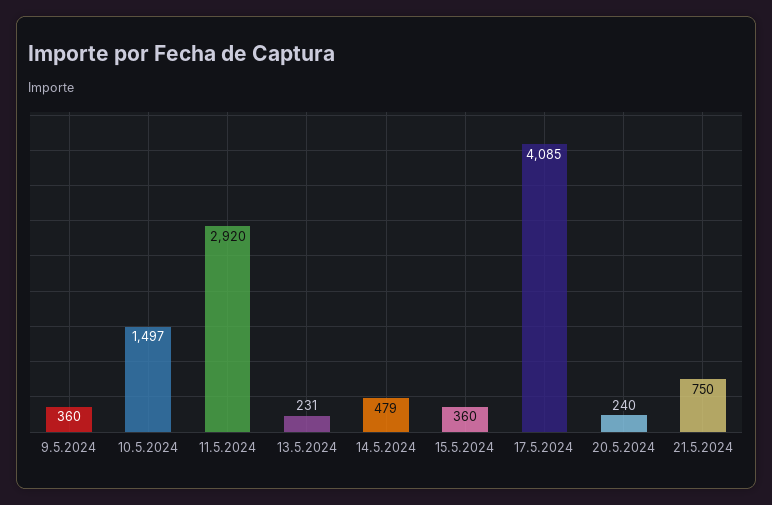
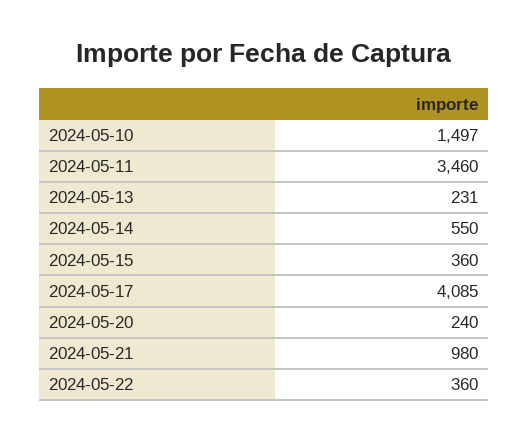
9.5.2024: 360 -> none
11.5.2024: 2920 -> 3460
14.5.2024: 479 -> 550
21.5.2024: 750 -> 980
2024-05-22: none -> 360

